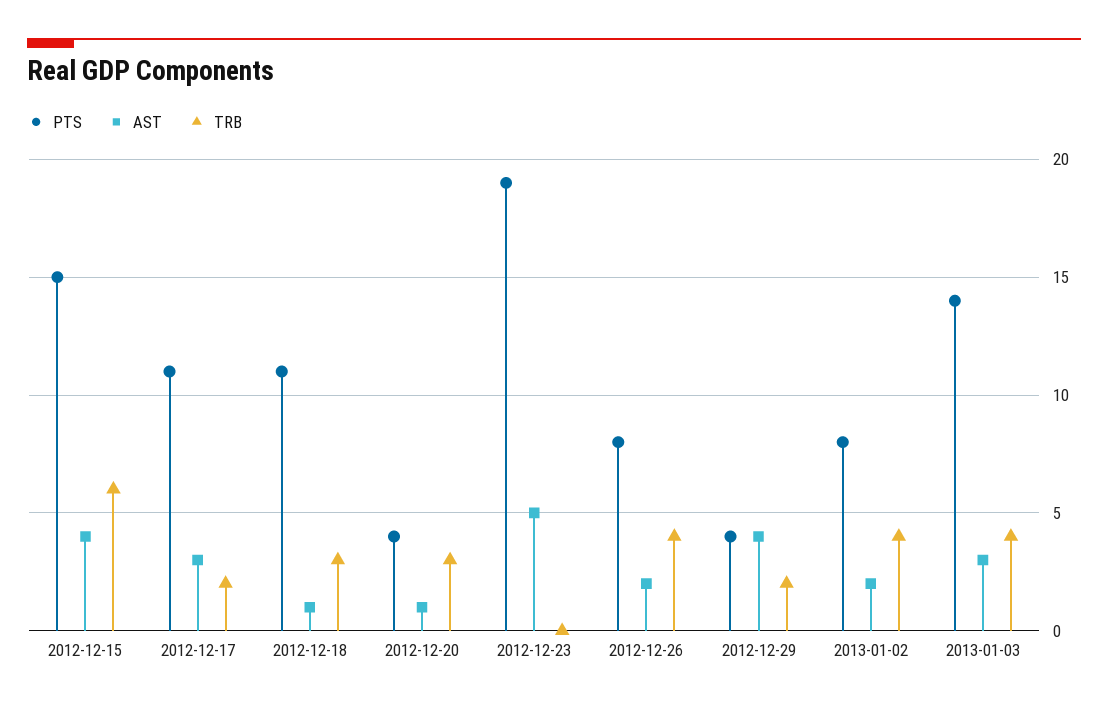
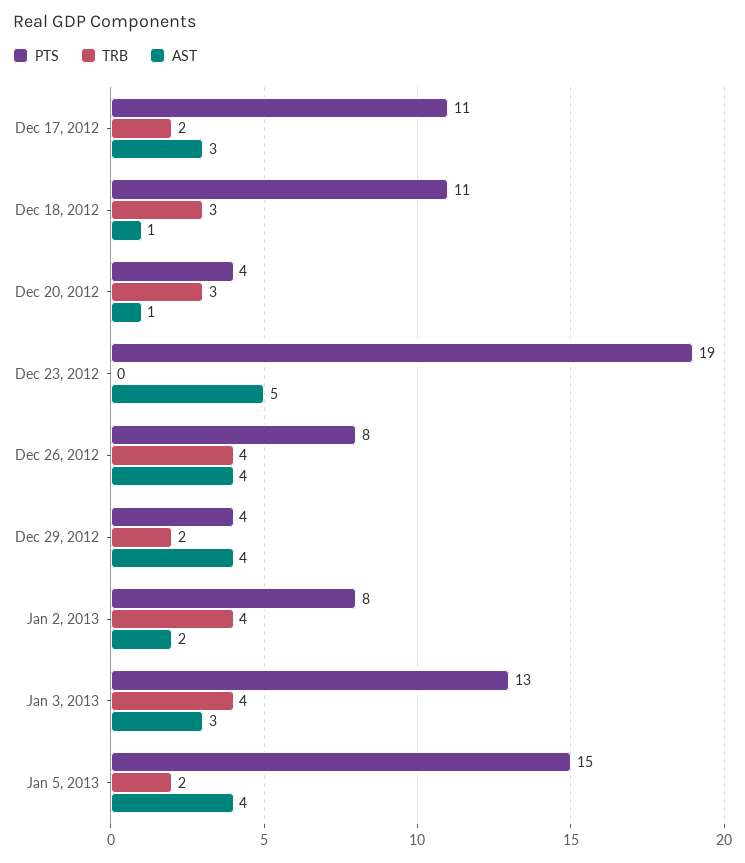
PTS, 2012-12-15: 15 -> none
AST, 2012-12-15: 4 -> none
TRB, 2012-12-15: 6 -> none
AST, 2012-12-26: 2 -> 4
PTS, 2013-01-03: 14 -> 13
PTS, Jan 5, 2013: none -> 15
TRB, Jan 5, 2013: none -> 2
AST, Jan 5, 2013: none -> 4

